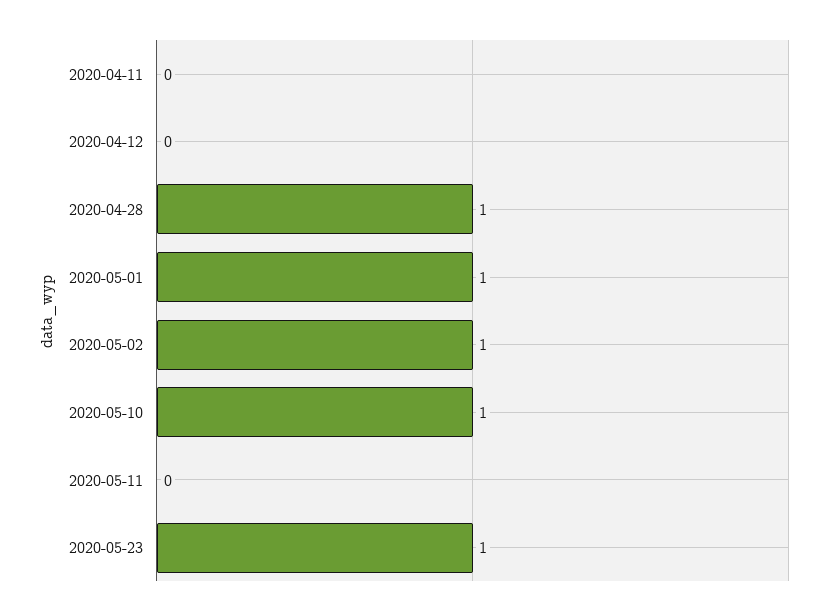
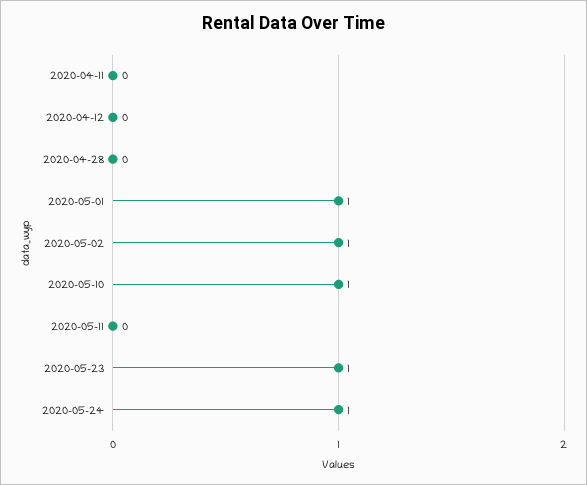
2020-04-28: 1 -> 0
2020-05-24: none -> 1

